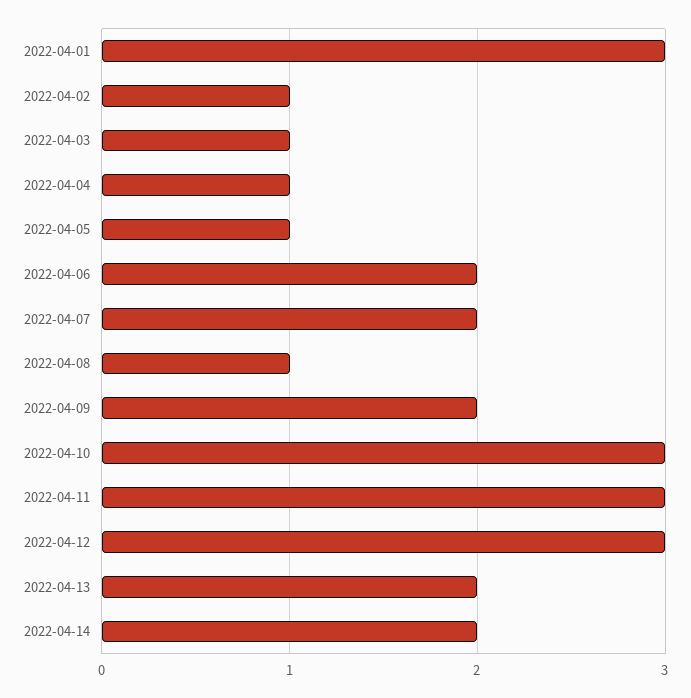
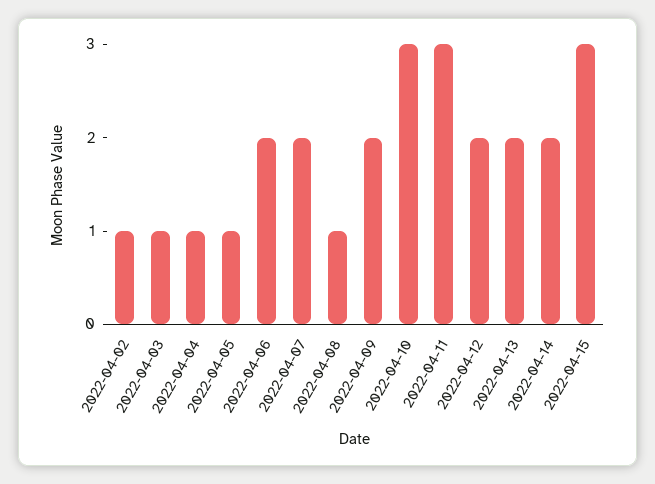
2022-04-01: 3 -> none
2022-04-12: 3 -> 2
2022-04-15: none -> 3

